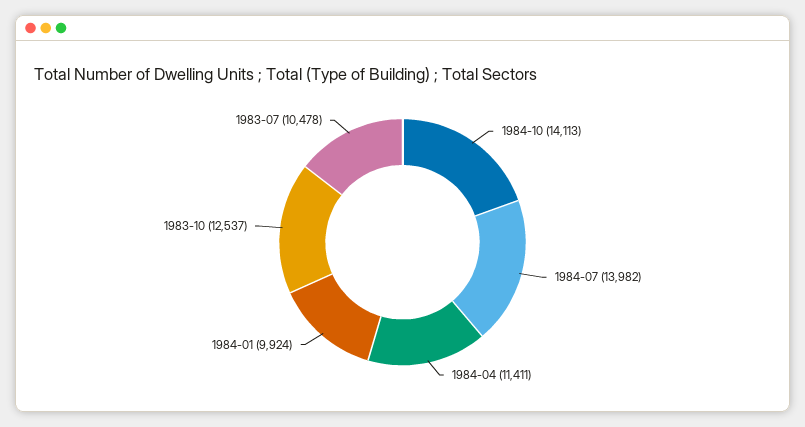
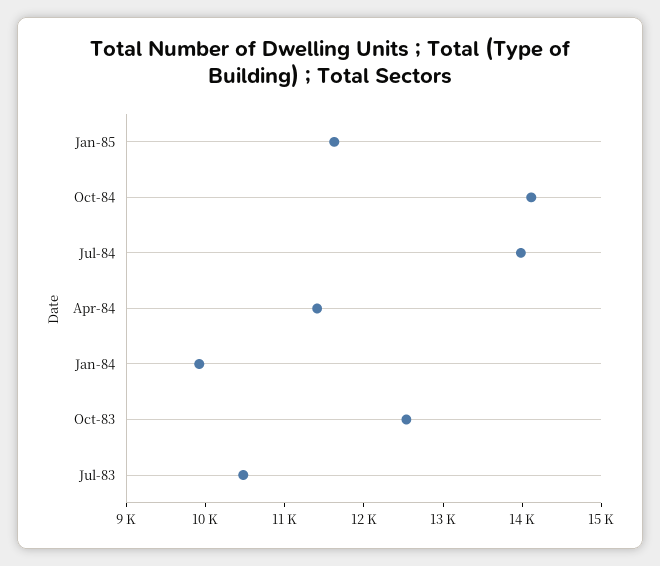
Jan-85: none -> 11600

